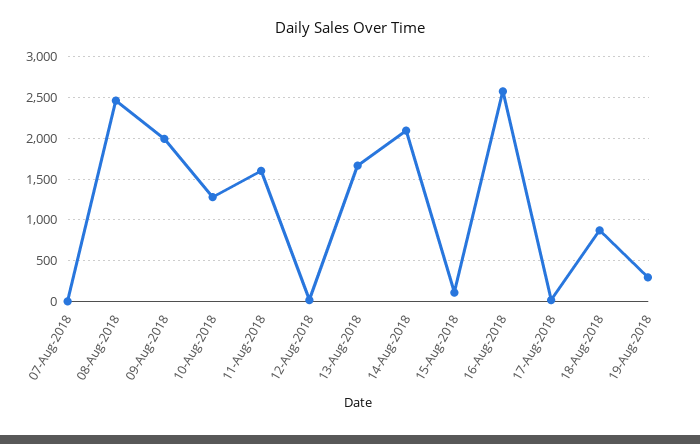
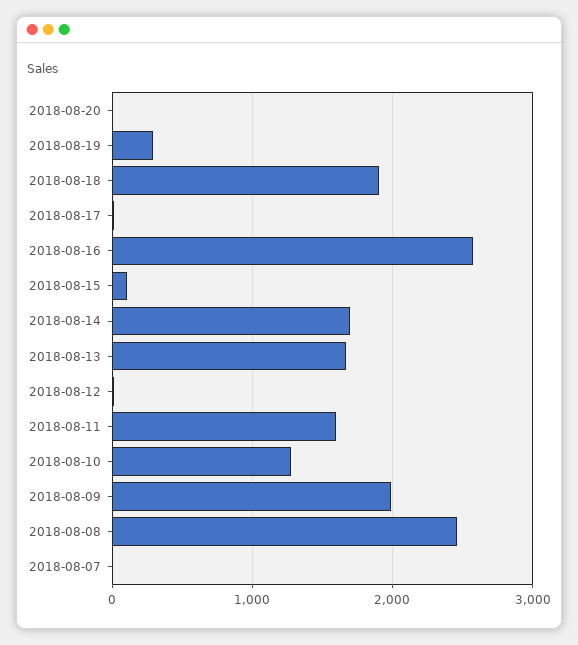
14-Aug-2018: 2100 -> 1700
18-Aug-2018: 900 -> 1900
2018-08-20: none -> 0

